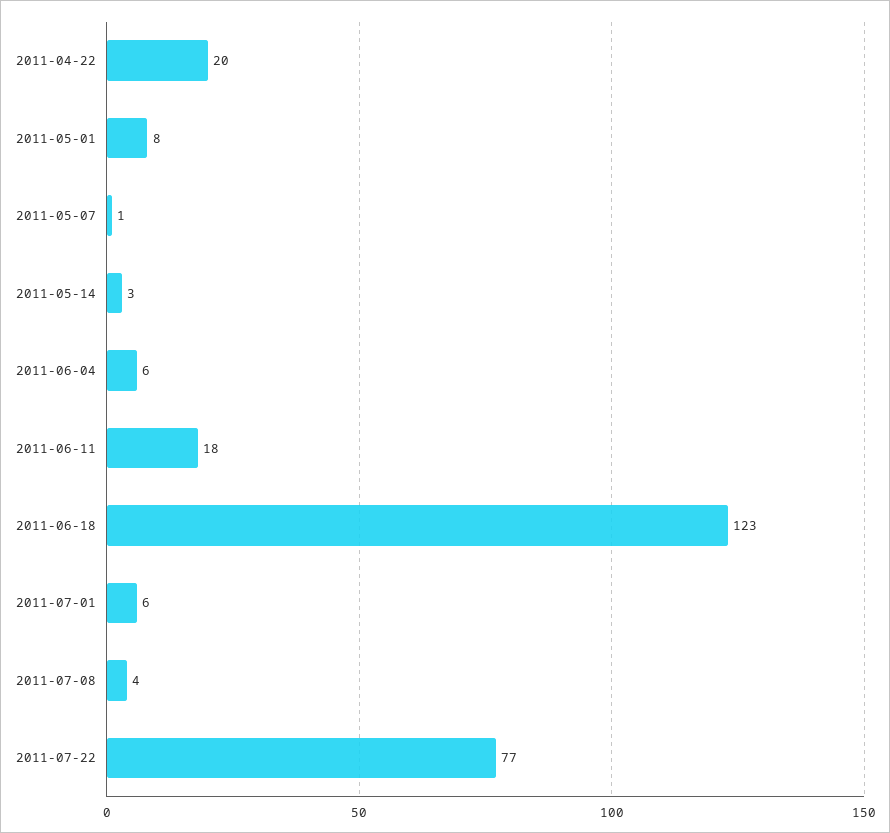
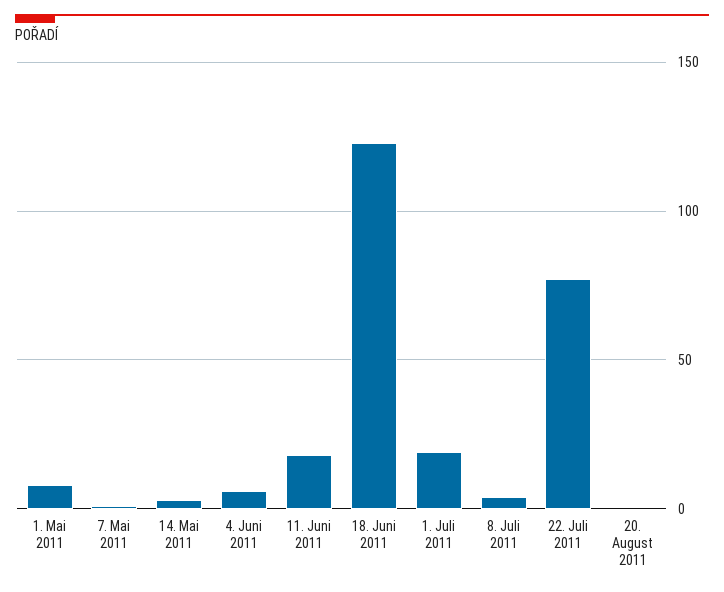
2011-04-22: 20 -> none
2011-07-01: 6 -> 20
20. August 2011: none -> 0

